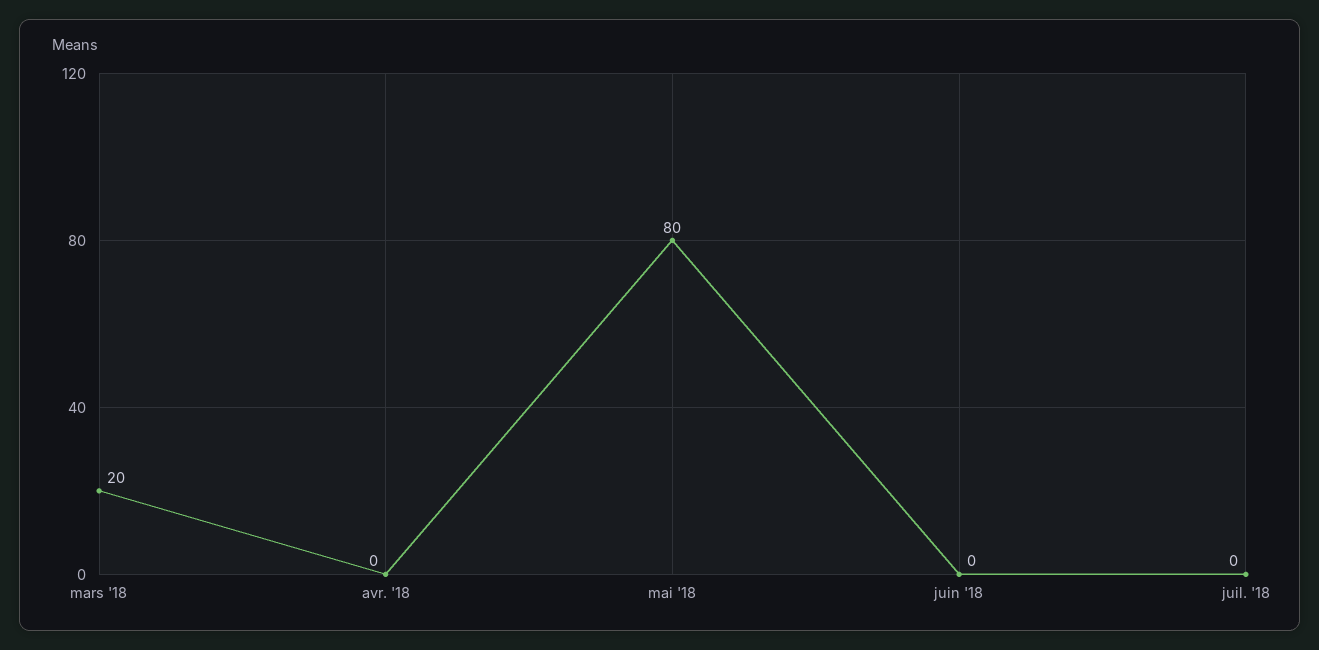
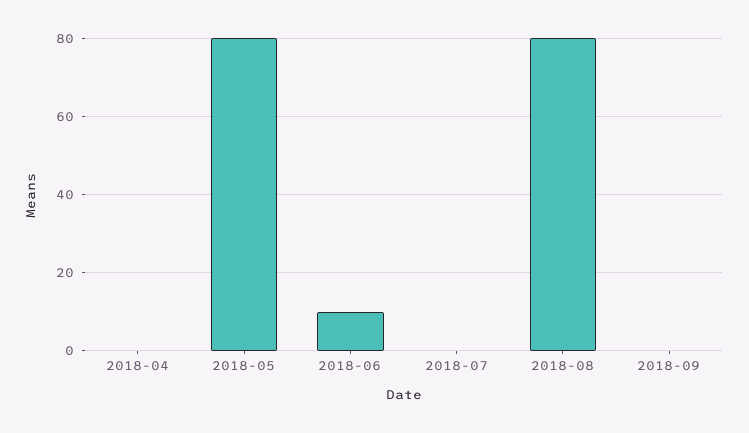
mars '18: 20 -> none
juin '18: 0 -> 10
2018-08: none -> 80
2018-09: none -> 0

